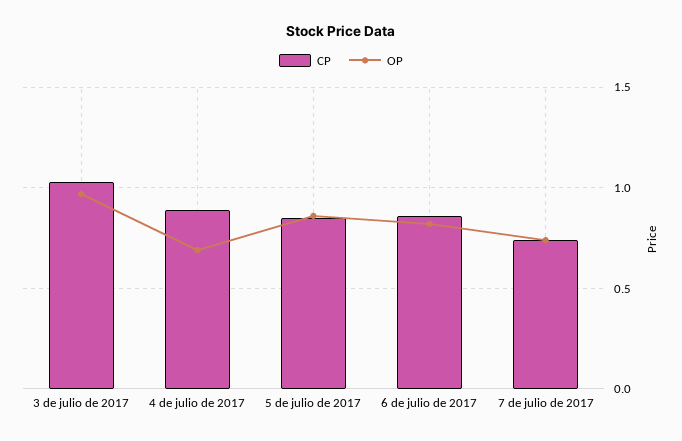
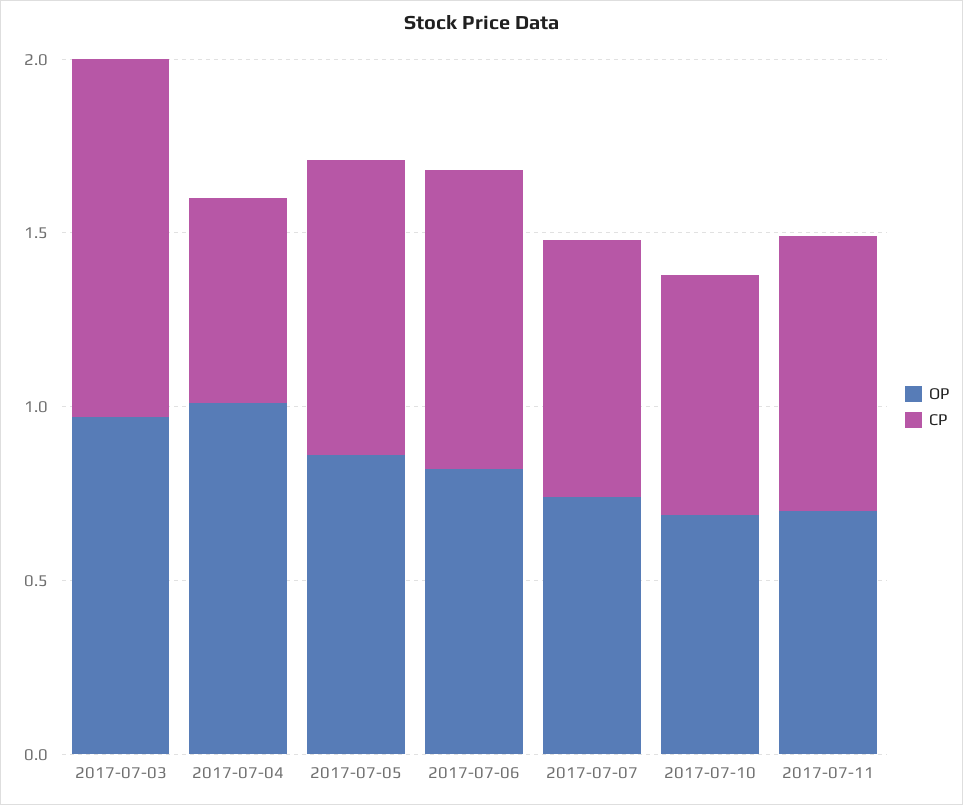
CP, 4 de julio de 2017: 0.9 -> 0.6
OP, 4 de julio de 2017: 0.7 -> 1
OP, 2017-07-10: none -> 0.7
CP, 2017-07-10: none -> 0.7
OP, 2017-07-11: none -> 0.7
CP, 2017-07-11: none -> 0.8

